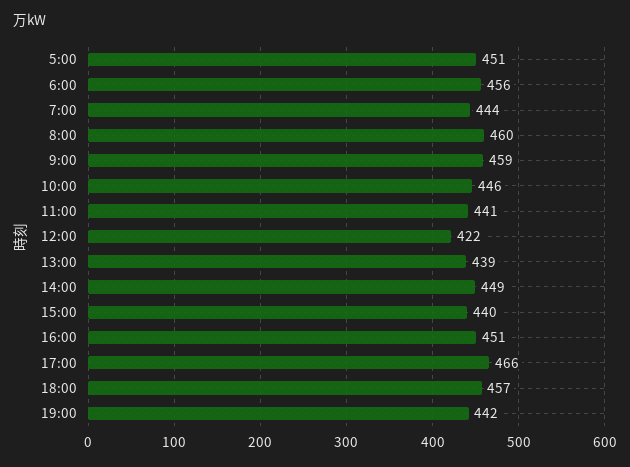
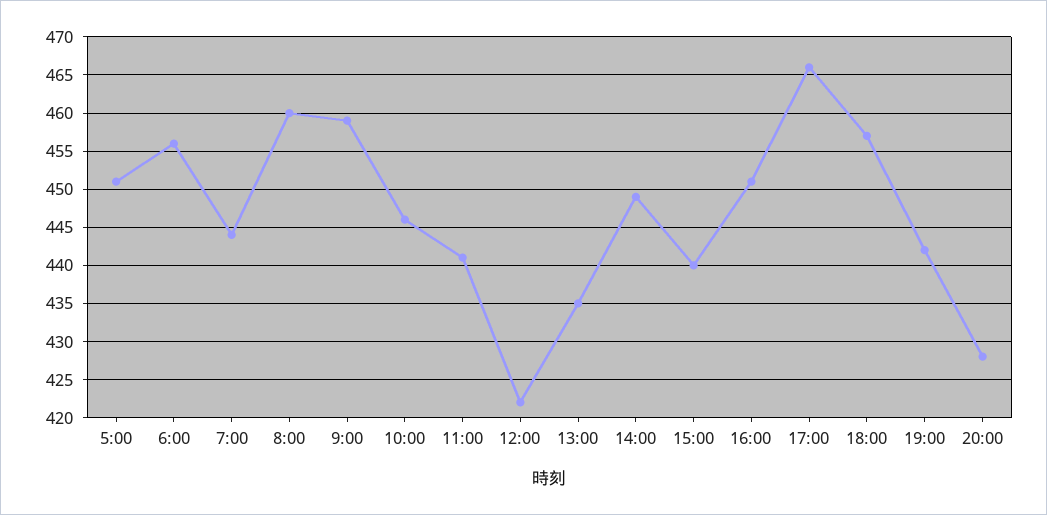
13:00: 439 -> 435
20:00: none -> 428

